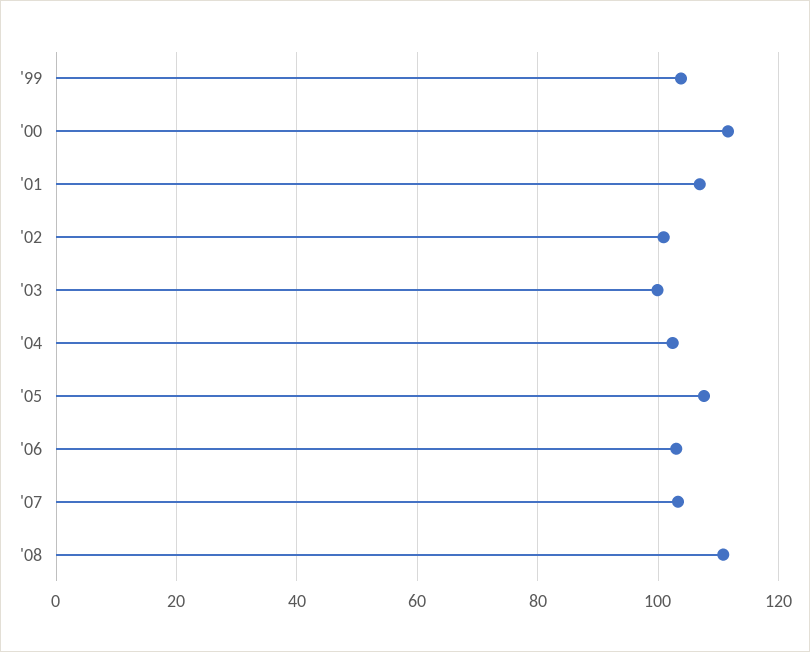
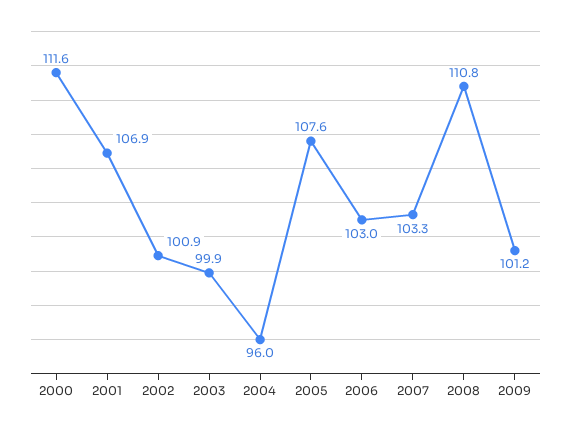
'99: 104 -> none
'04: 102 -> 96
2009: none -> 101.2

